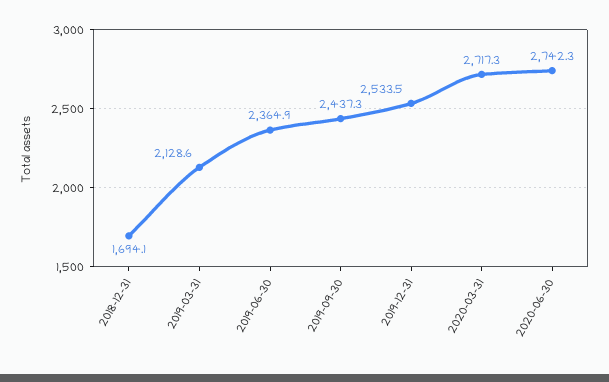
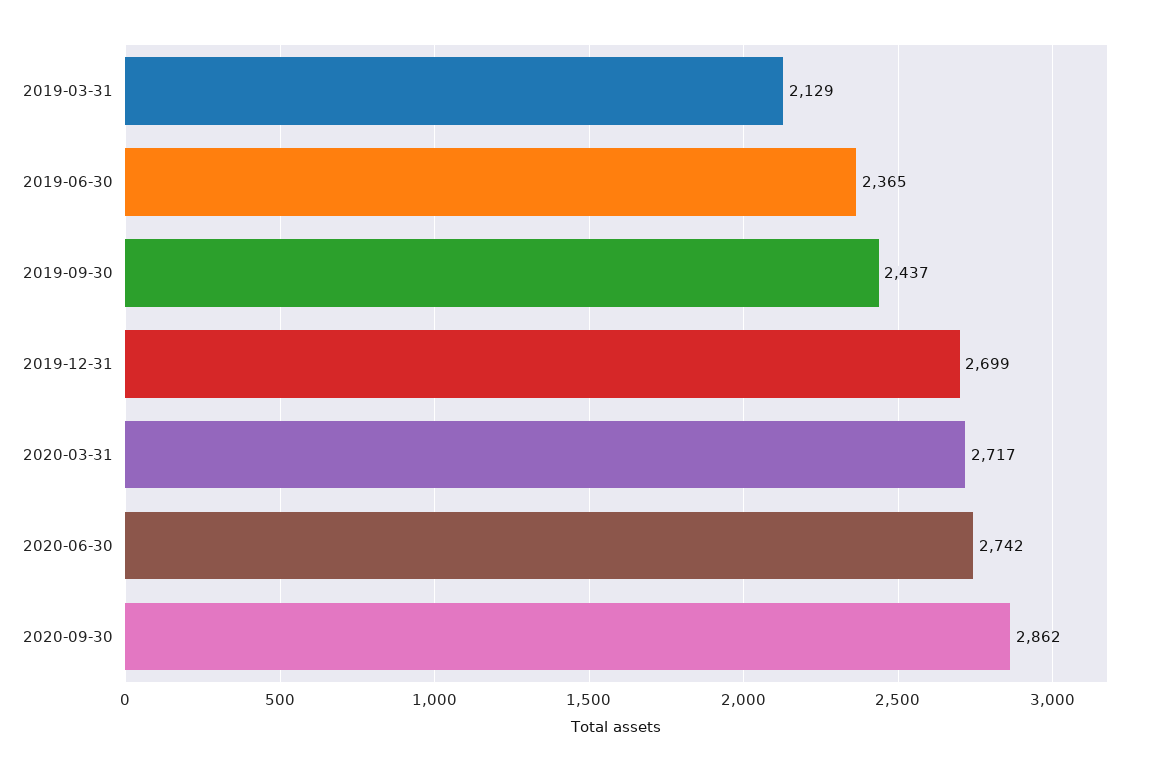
2018-12-31: 1694.1 -> none
2019-12-31: 2533.5 -> 2699
2020-09-30: none -> 2862

